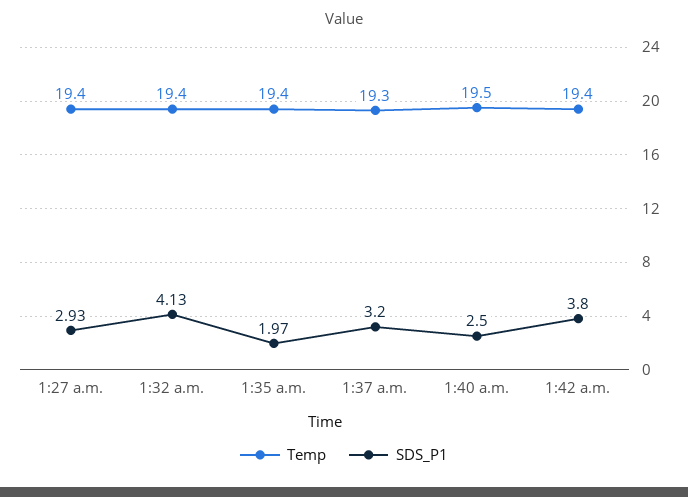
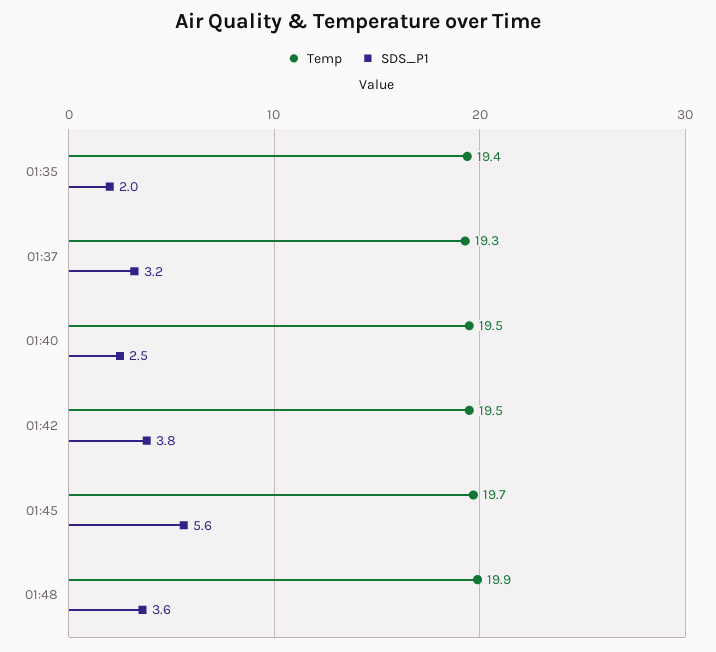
Temp, 1:27 a.m.: 19.4 -> none
SDS_P1, 1:27 a.m.: 2.93 -> none
Temp, 1:32 a.m.: 19.4 -> none
SDS_P1, 1:32 a.m.: 4.13 -> none
Temp, 1:42 a.m.: 19.4 -> 19.5
Temp, 01:45: none -> 19.7
SDS_P1, 01:45: none -> 5.6
Temp, 01:48: none -> 19.9
SDS_P1, 01:48: none -> 3.6

